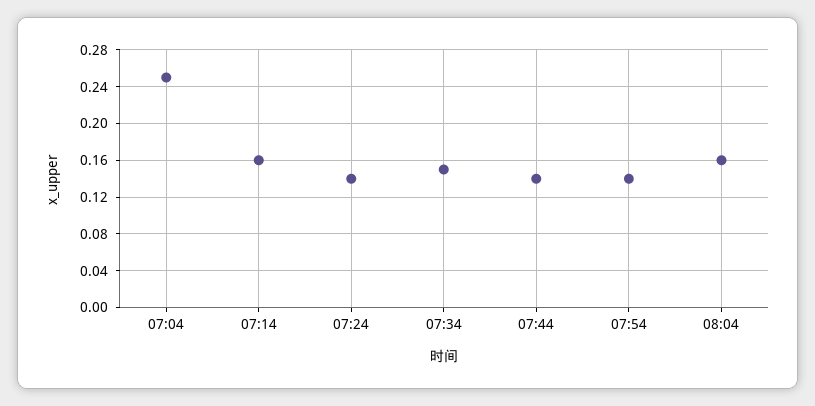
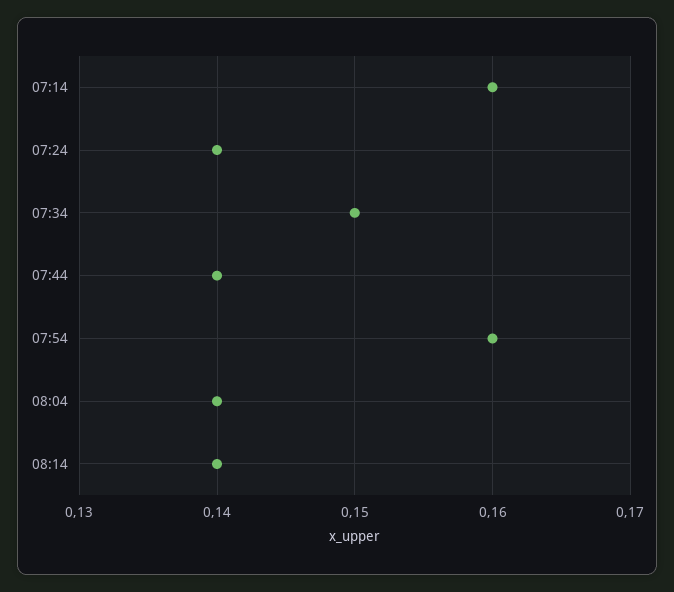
07:04: 0.25 -> none
07:54: 0.14 -> 0.16
08:04: 0.16 -> 0.14
08:14: none -> 0.14

